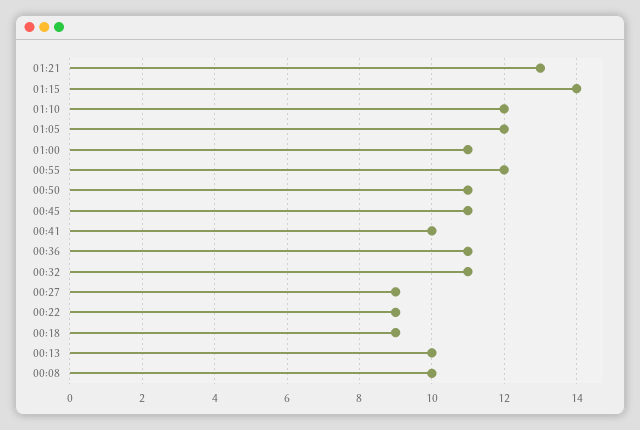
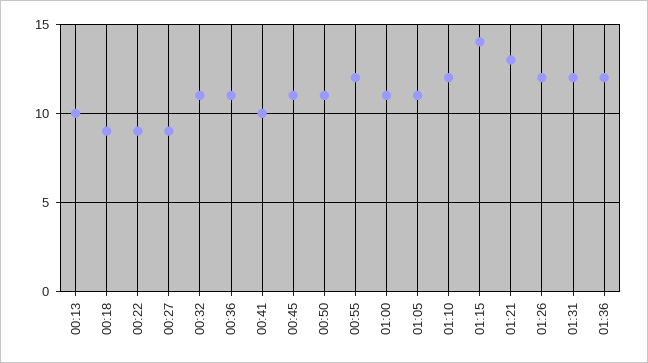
01:05: 12 -> 11
00:08: 10 -> none
01:26: none -> 12
01:31: none -> 12
01:36: none -> 12

